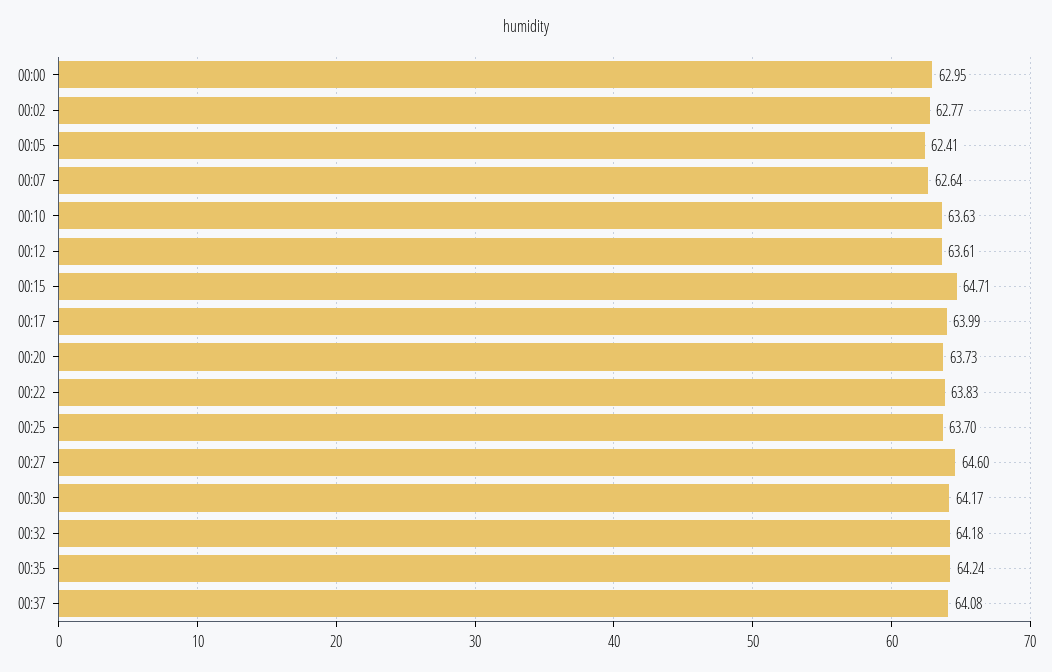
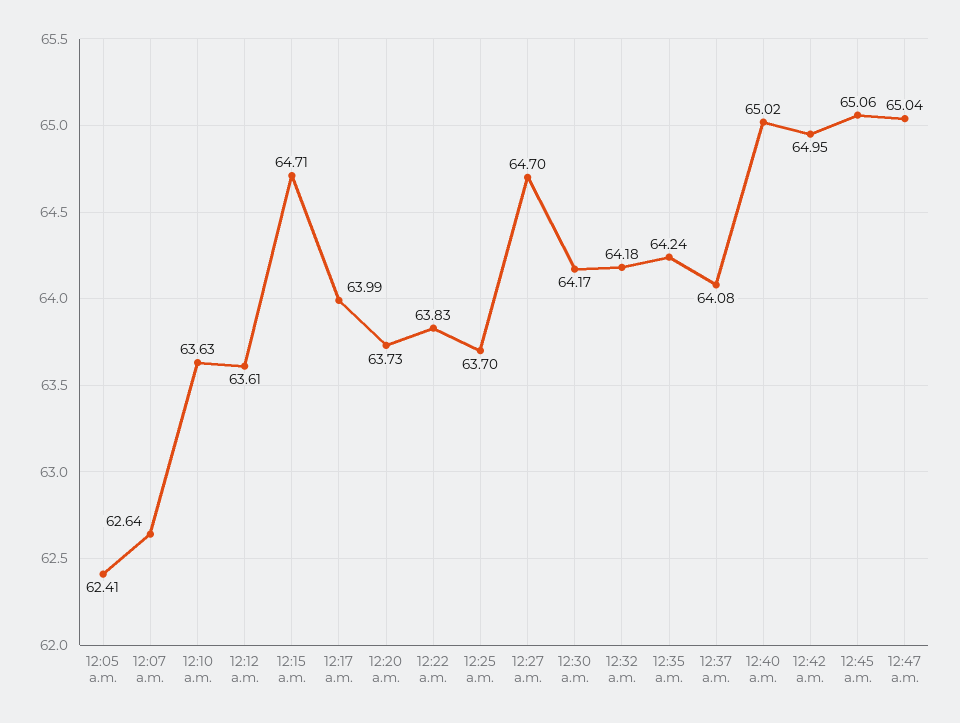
00:00: 62.95 -> none
00:02: 62.77 -> none
00:27: 64.6 -> 64.7
12:40 a.m.: none -> 65.02
12:42 a.m.: none -> 64.95
12:45 a.m.: none -> 65.06
12:47 a.m.: none -> 65.04

